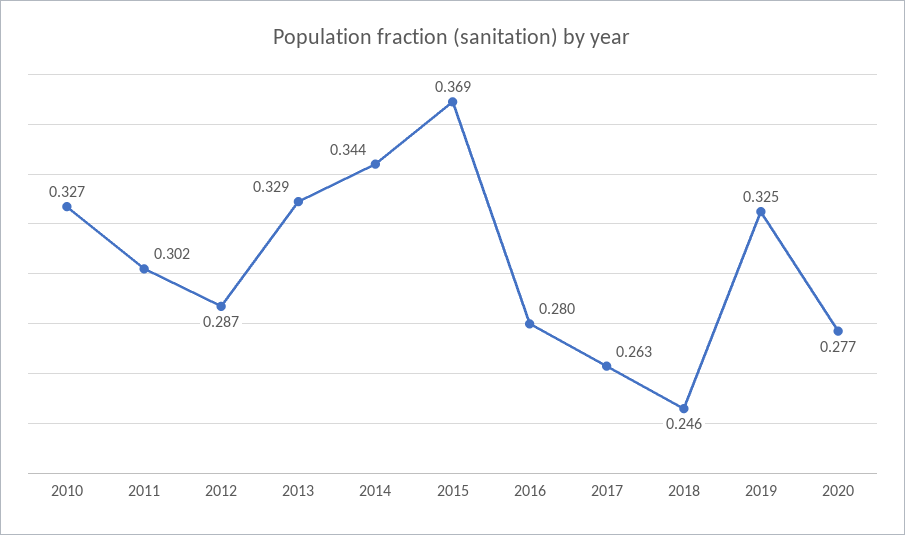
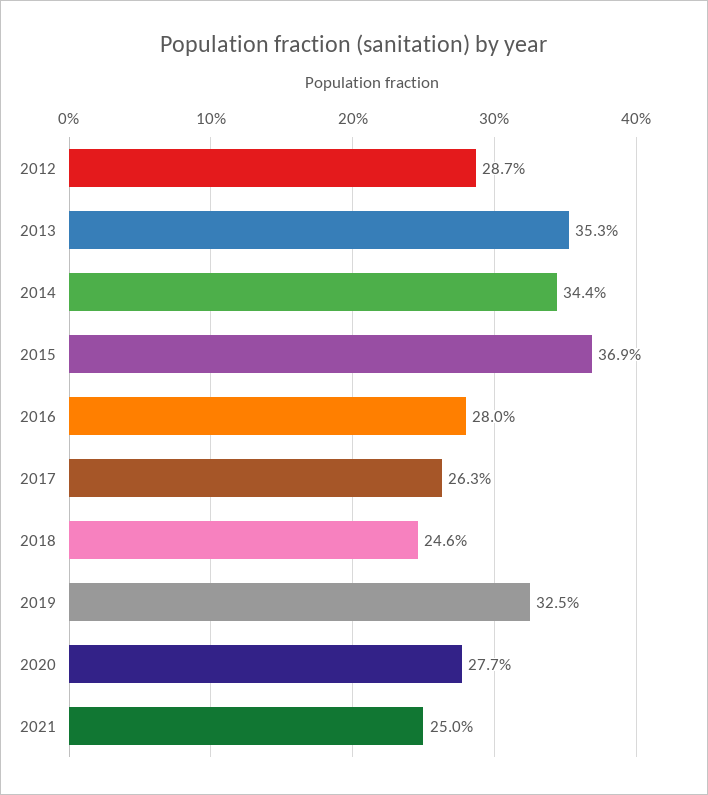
2010: 0.327 -> none
2011: 0.302 -> none
2013: 0.329 -> 0.353
2021: none -> 0.25

